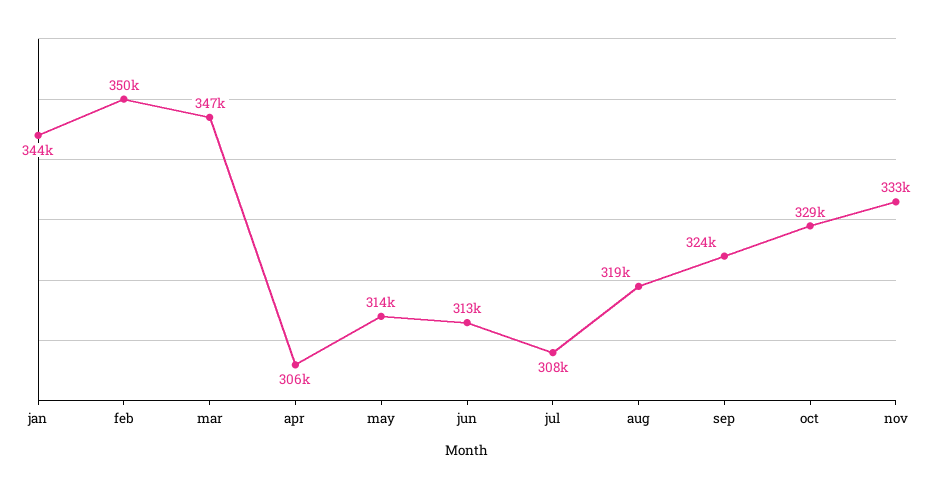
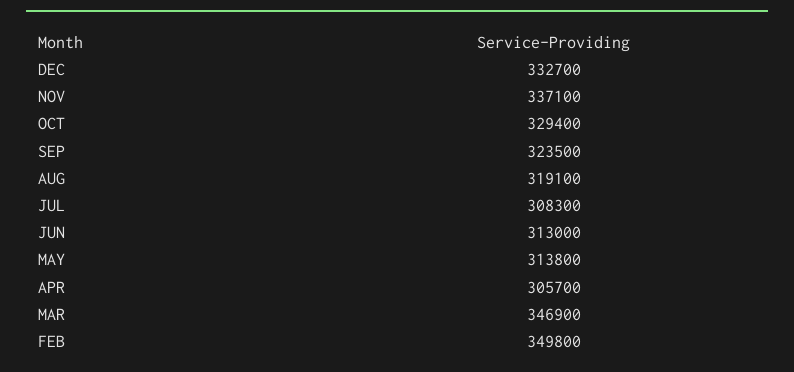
jan: 344000 -> none
nov: 333000 -> 337100
DEC: none -> 332700

